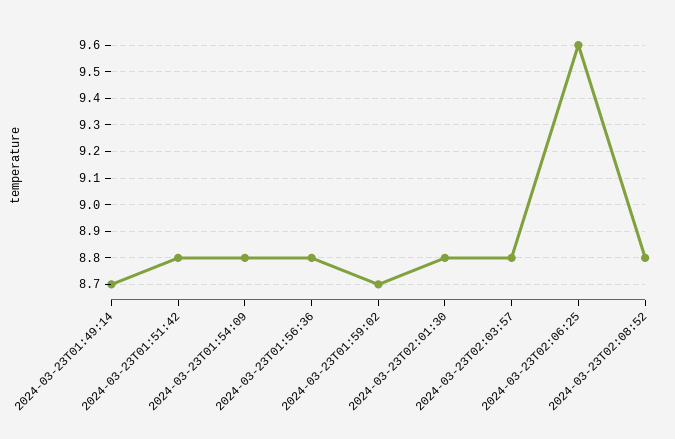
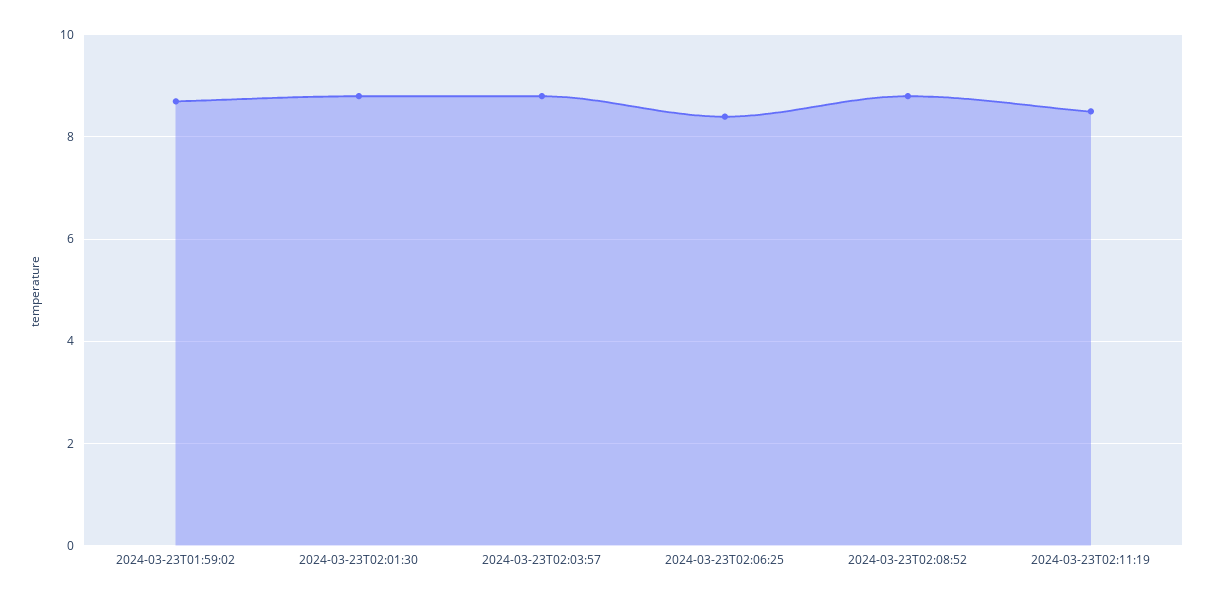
2024-03-23T01:49:14: 8.7 -> none
2024-03-23T01:51:42: 8.8 -> none
2024-03-23T01:54:09: 8.8 -> none
2024-03-23T01:56:36: 8.8 -> none
2024-03-23T02:06:25: 9.6 -> 8.5
2024-03-23T02:11:19: none -> 8.5

